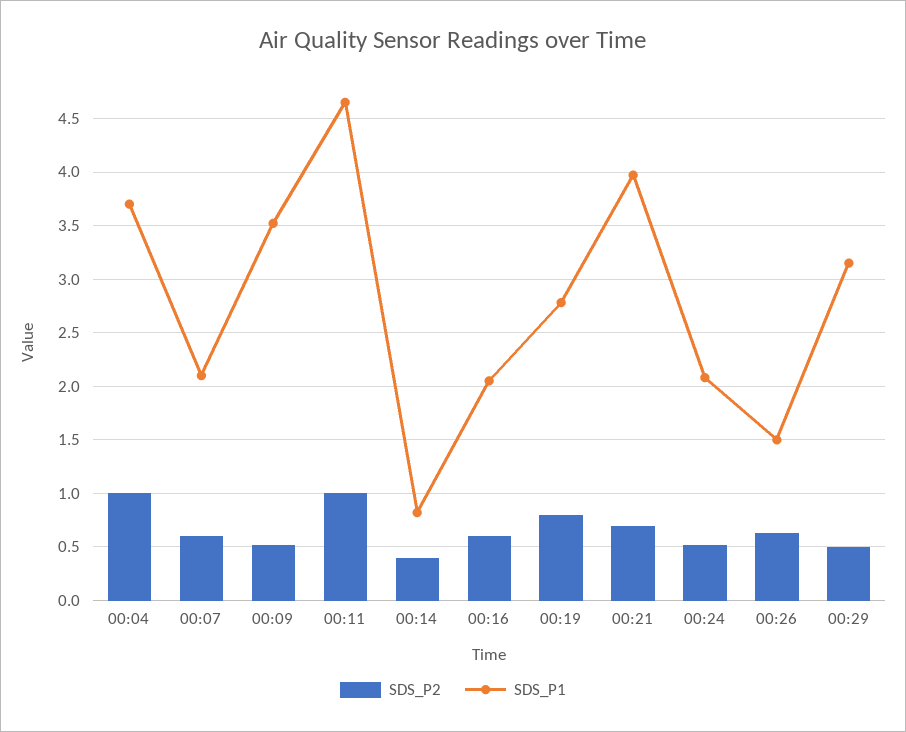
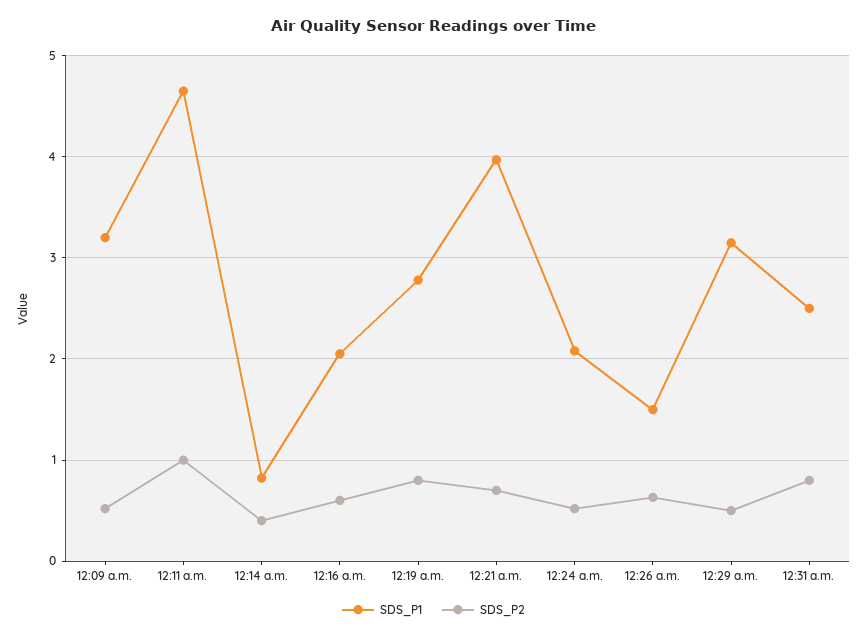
SDS_P2, 00:04: 1 -> none
SDS_P1, 00:04: 3.7 -> none
SDS_P2, 00:07: 0.6 -> none
SDS_P1, 00:07: 2.1 -> none
SDS_P1, 00:09: 3.5 -> 3.2
SDS_P1, 12:31 a.m.: none -> 2.5
SDS_P2, 12:31 a.m.: none -> 0.8

